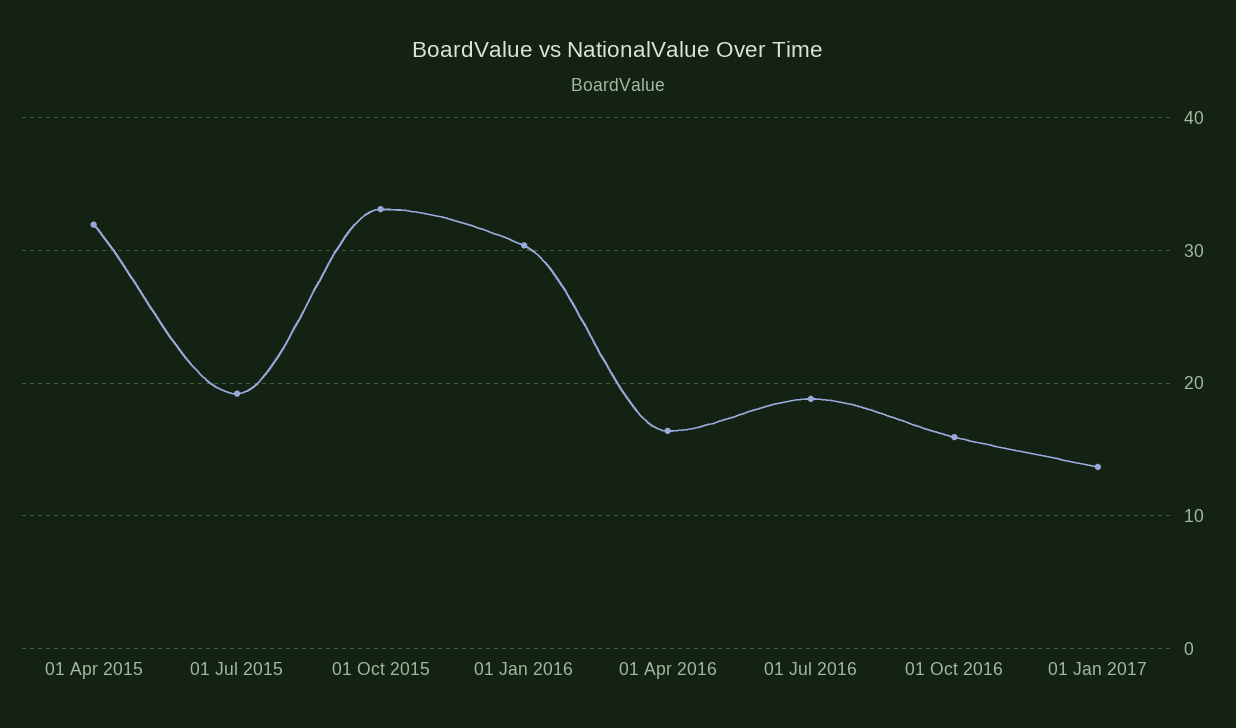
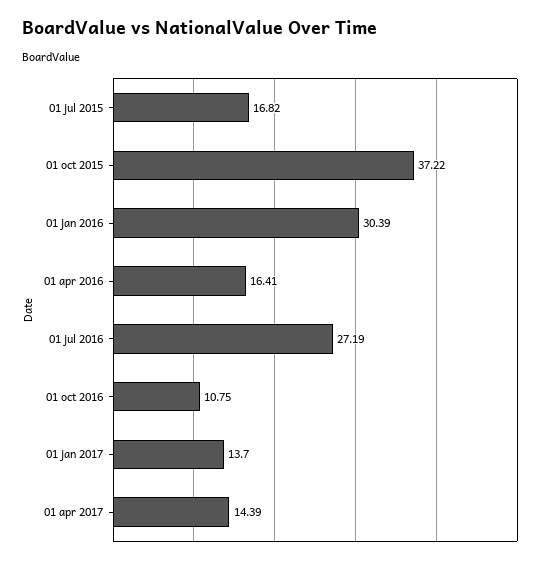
01 Apr 2015: 32 -> none
01 Jul 2015: 19 -> 16.82
01 Oct 2015: 33 -> 37.22
01 Jul 2016: 19 -> 27.19
01 Oct 2016: 16 -> 10.75
01 apr 2017: none -> 14.39

